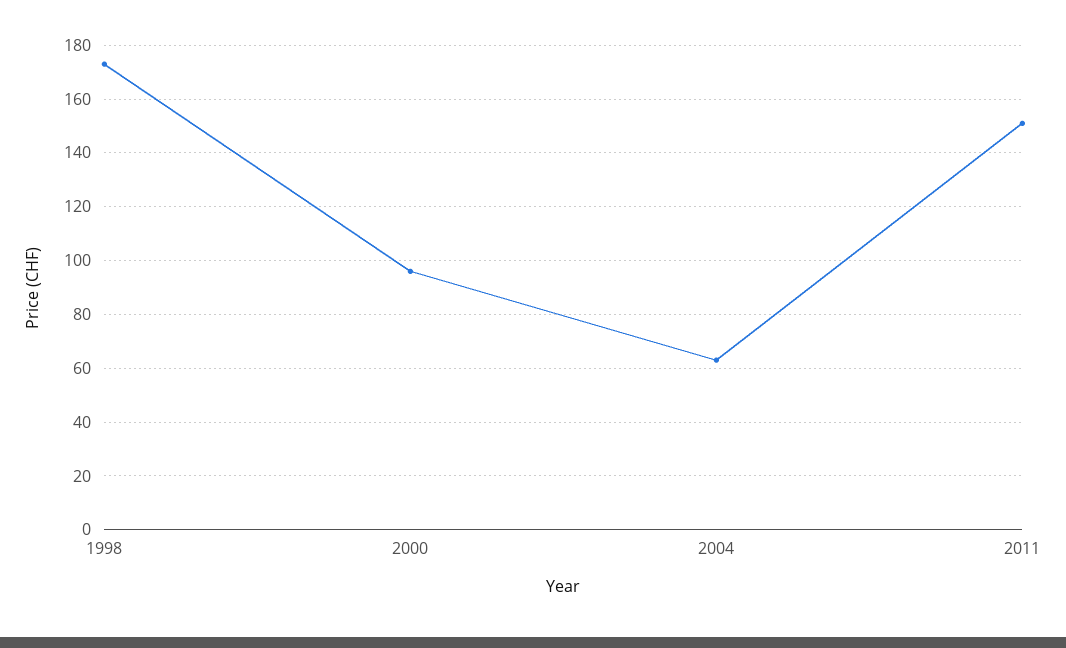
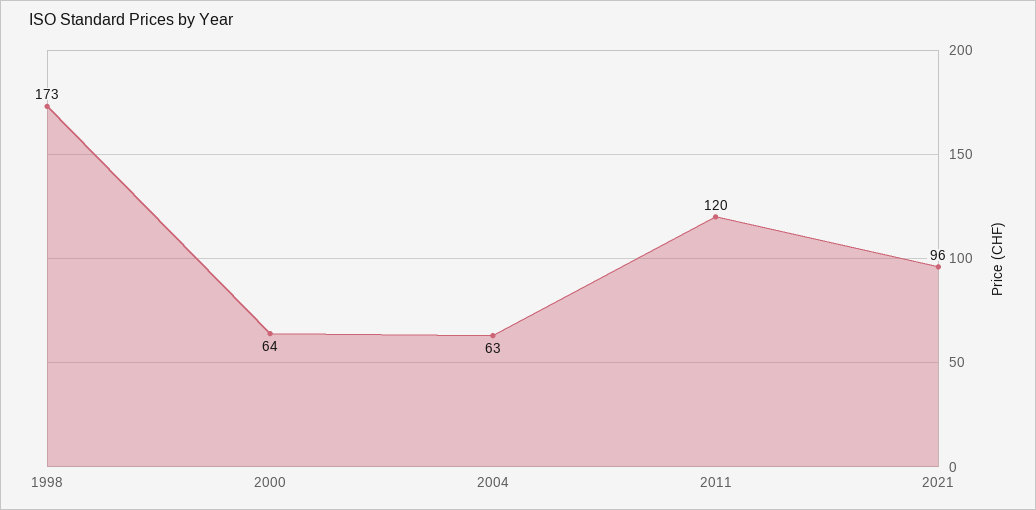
2000: 95 -> 64
2011: 150 -> 120
2021: none -> 96

